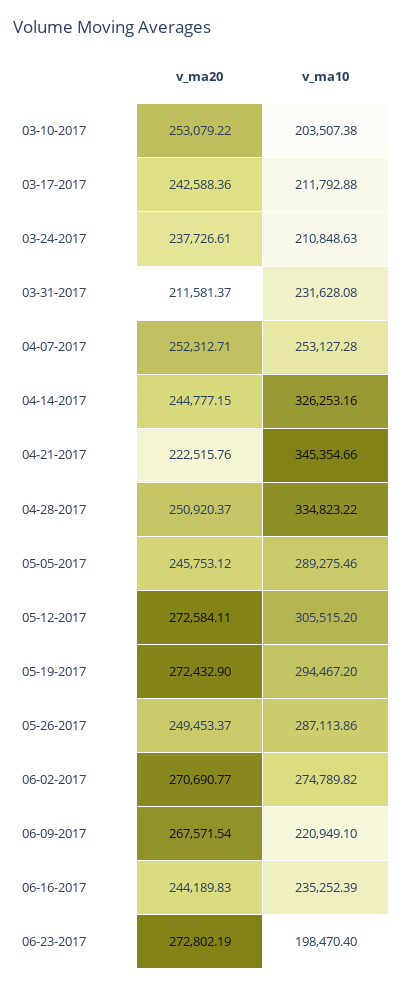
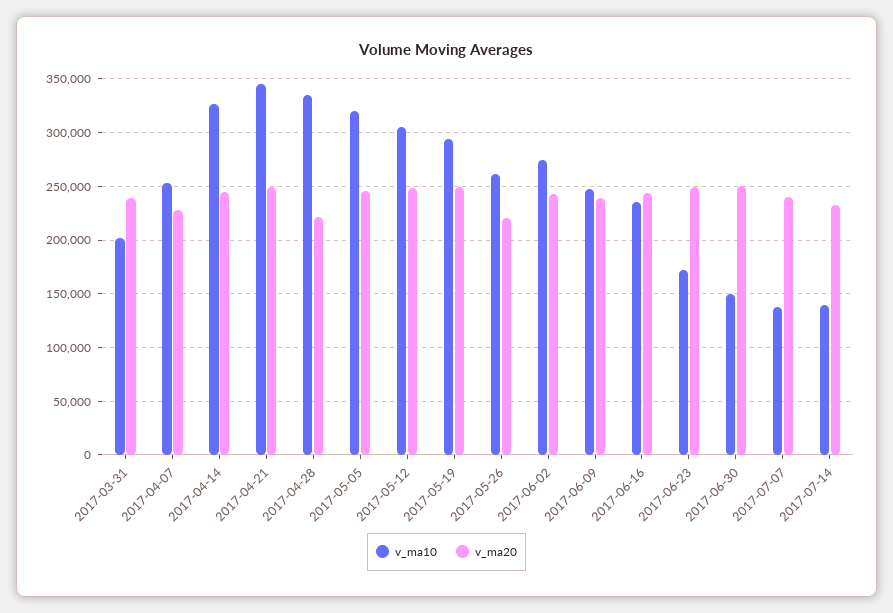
v_ma20, 03-10-2017: 253079.22 -> none
v_ma10, 03-10-2017: 203507.38 -> none
v_ma20, 03-17-2017: 242588.36 -> none
v_ma10, 03-17-2017: 211792.88 -> none
v_ma20, 03-24-2017: 237726.61 -> none
v_ma10, 03-24-2017: 210848.63 -> none
v_ma20, 03-31-2017: 211581.37 -> 240000
v_ma10, 03-31-2017: 231628.08 -> 200000
v_ma20, 04-07-2017: 252312.71 -> 230000
v_ma20, 04-21-2017: 222515.76 -> 250000
v_ma20, 04-28-2017: 250920.37 -> 220000
v_ma10, 05-05-2017: 289275.46 -> 320000
v_ma20, 05-12-2017: 272584.11 -> 250000
v_ma20, 05-19-2017: 272432.9 -> 250000
v_ma20, 05-26-2017: 249453.37 -> 220000
v_ma10, 05-26-2017: 287113.86 -> 260000
v_ma20, 06-02-2017: 270690.77 -> 240000
v_ma20, 06-09-2017: 267571.54 -> 240000
v_ma10, 06-09-2017: 220949.1 -> 250000
v_ma20, 06-23-2017: 272802.19 -> 250000
v_ma10, 06-23-2017: 198470.4 -> 170000
v_ma10, 2017-06-30: none -> 150000
v_ma20, 2017-06-30: none -> 250000
v_ma10, 2017-07-07: none -> 140000
v_ma20, 2017-07-07: none -> 240000
v_ma10, 2017-07-14: none -> 140000
v_ma20, 2017-07-14: none -> 230000

